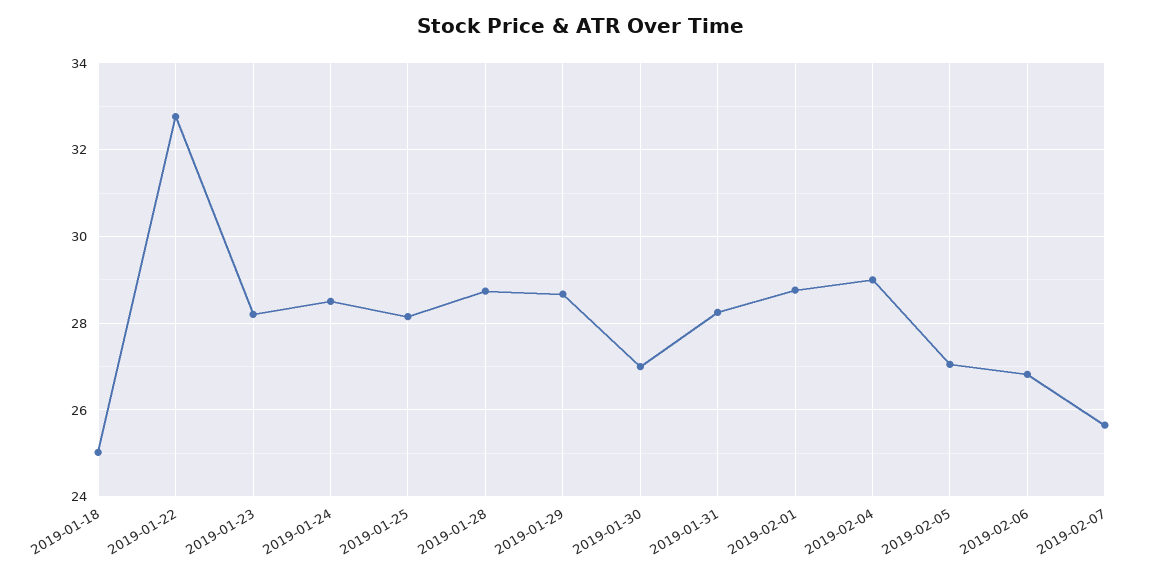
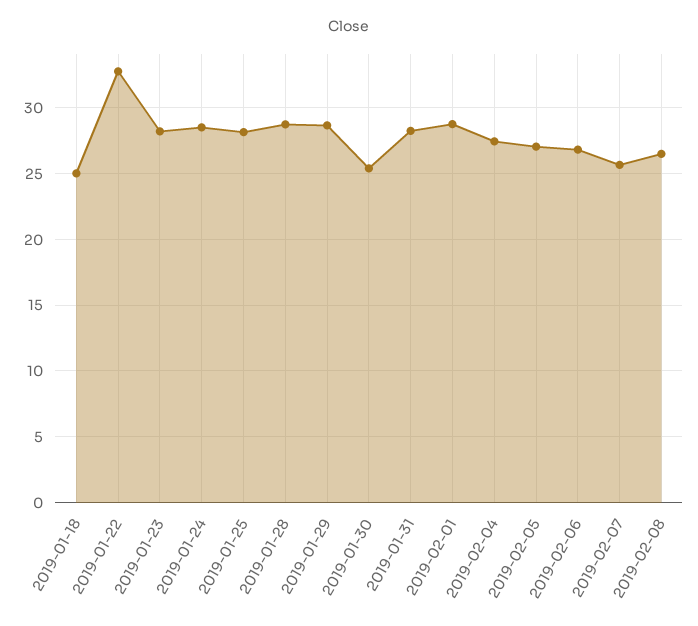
2019-01-30: 27 -> 25.5
2019-02-04: 29 -> 27.5
2019-02-08: none -> 26.5

